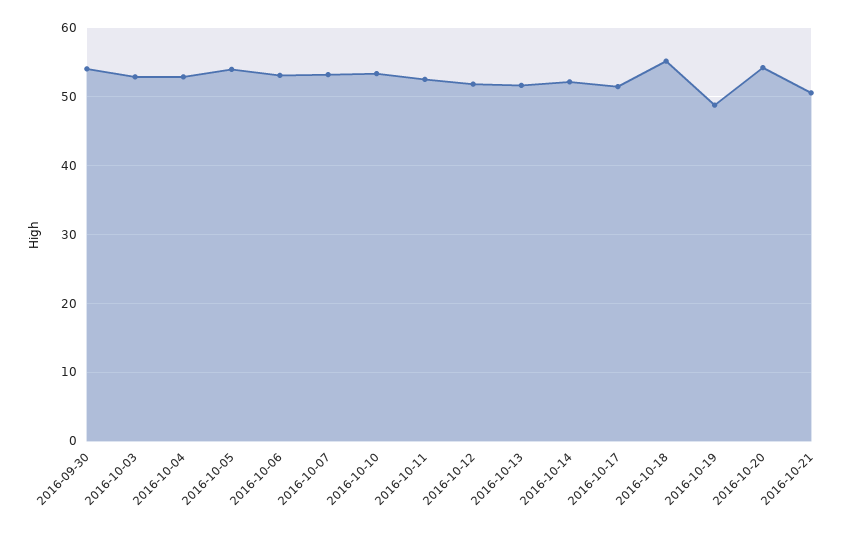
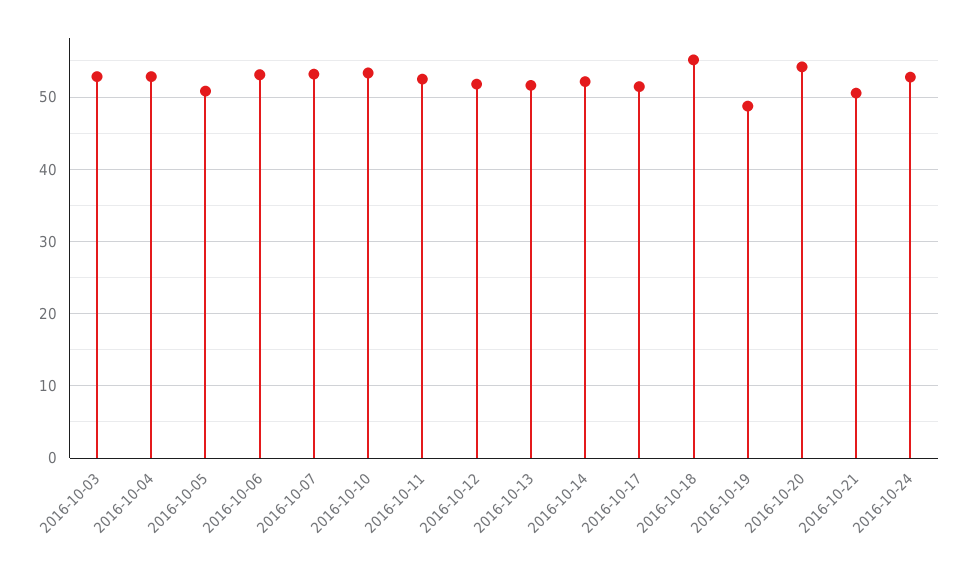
2016-09-30: 54 -> none
2016-10-05: 54 -> 51
2016-10-24: none -> 53

